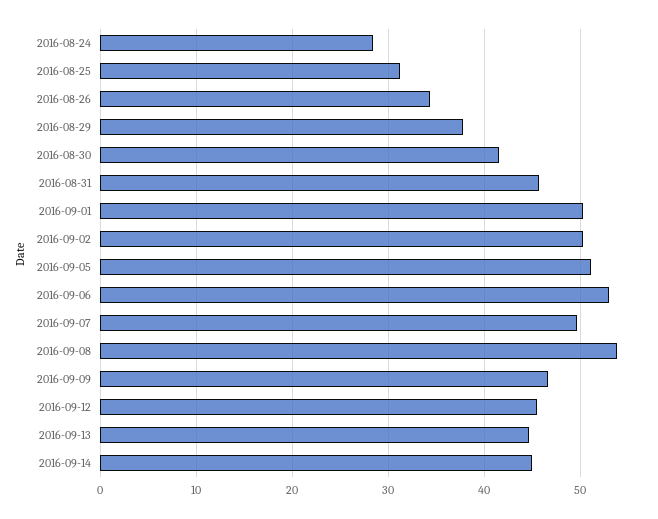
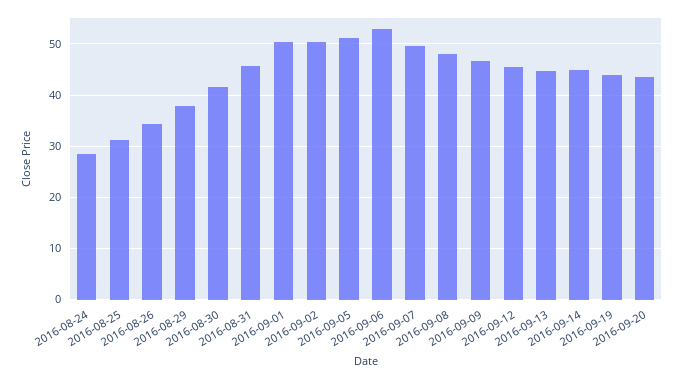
2016-09-08: 54 -> 48
2016-09-19: none -> 44
2016-09-20: none -> 44

